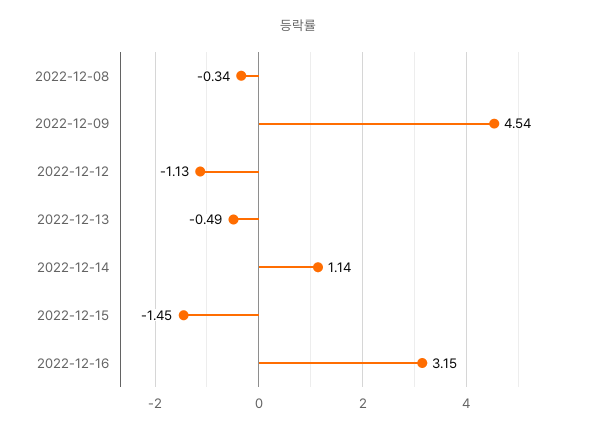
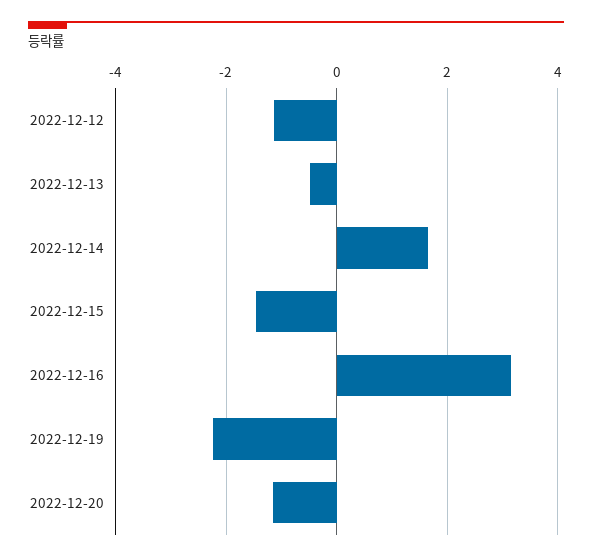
2022-12-08: -0.34 -> none
2022-12-09: 4.54 -> none
2022-12-14: 1.14 -> 1.6
2022-12-19: none -> -2.2
2022-12-20: none -> -1.2

